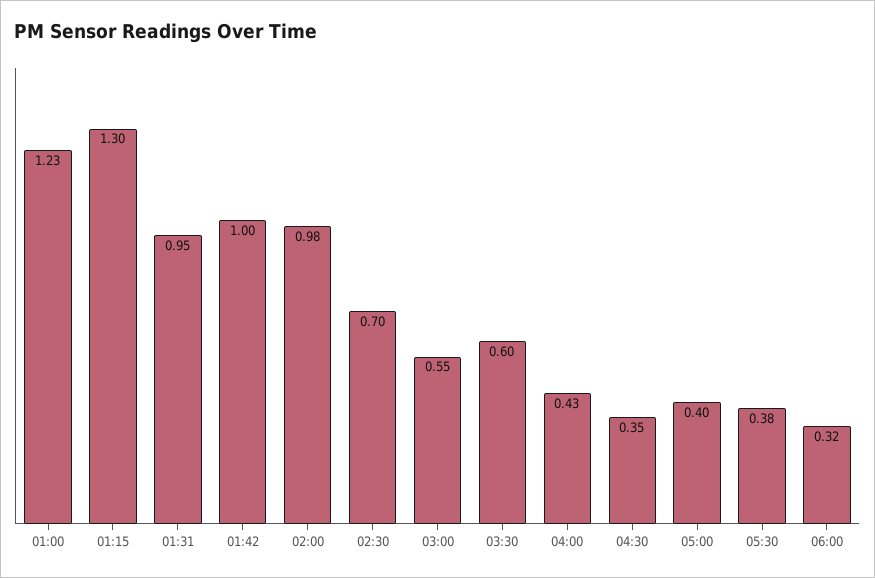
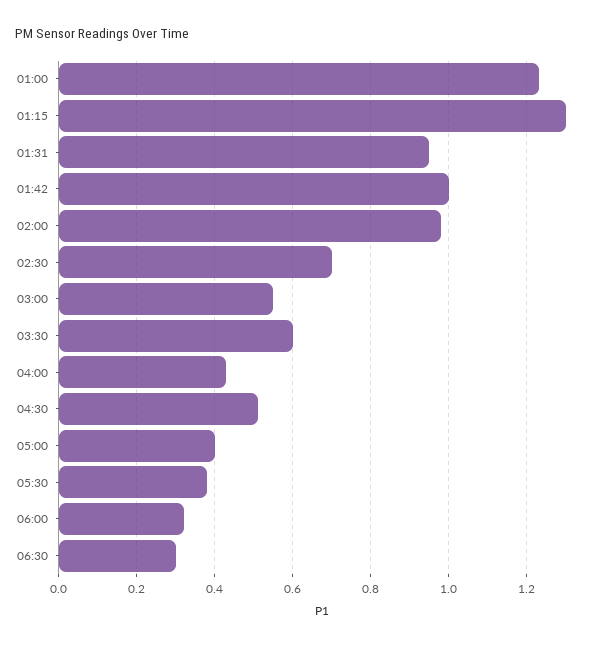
04:30: 0.35 -> 0.5
06:30: none -> 0.3

